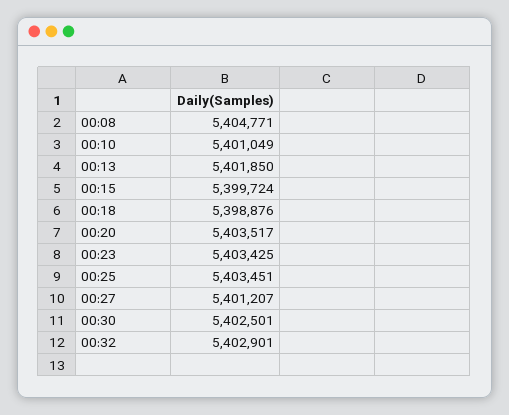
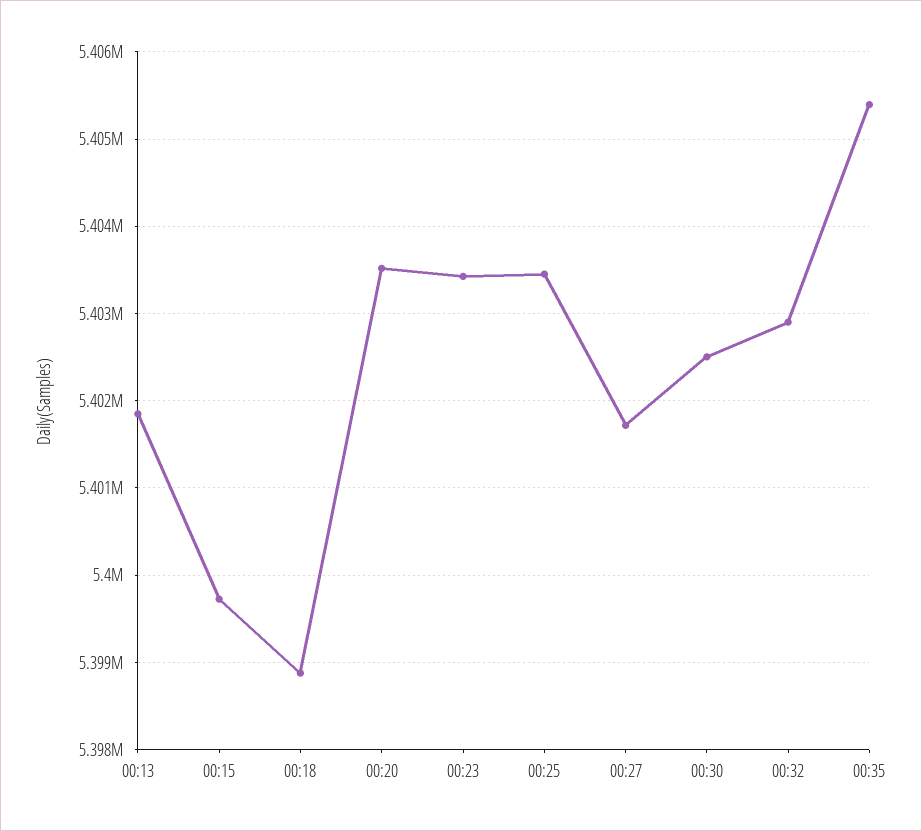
00:08: 5404771 -> none
00:10: 5401049 -> none
00:27: 5401207 -> 5401700
00:35: none -> 5405400

